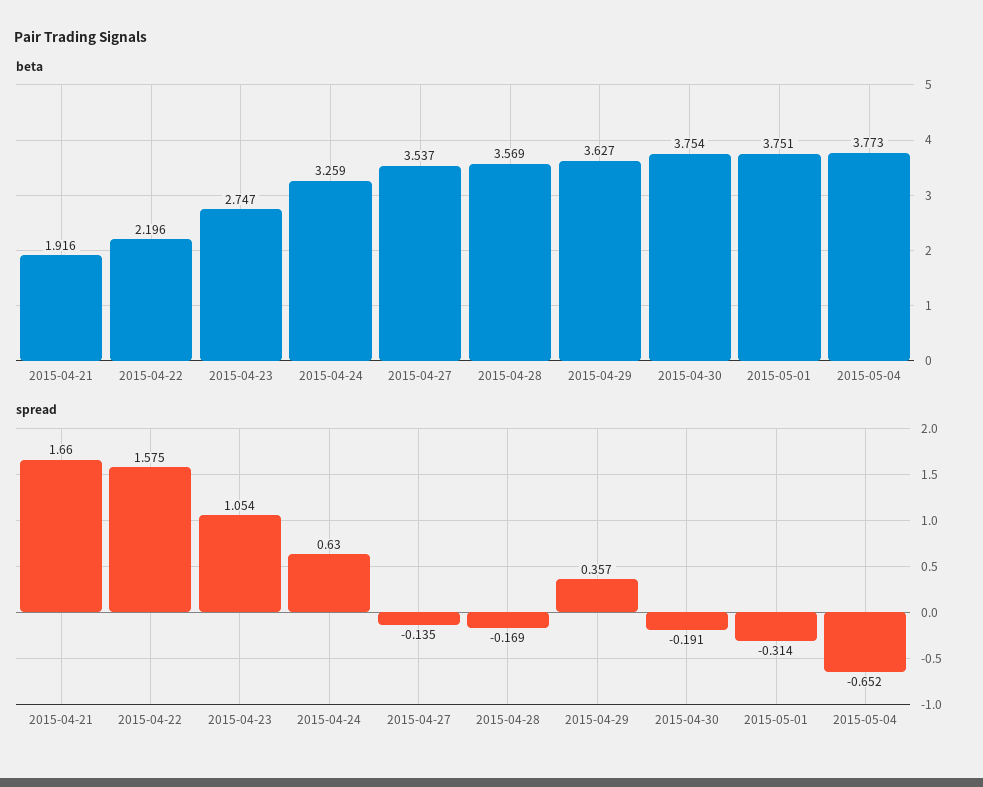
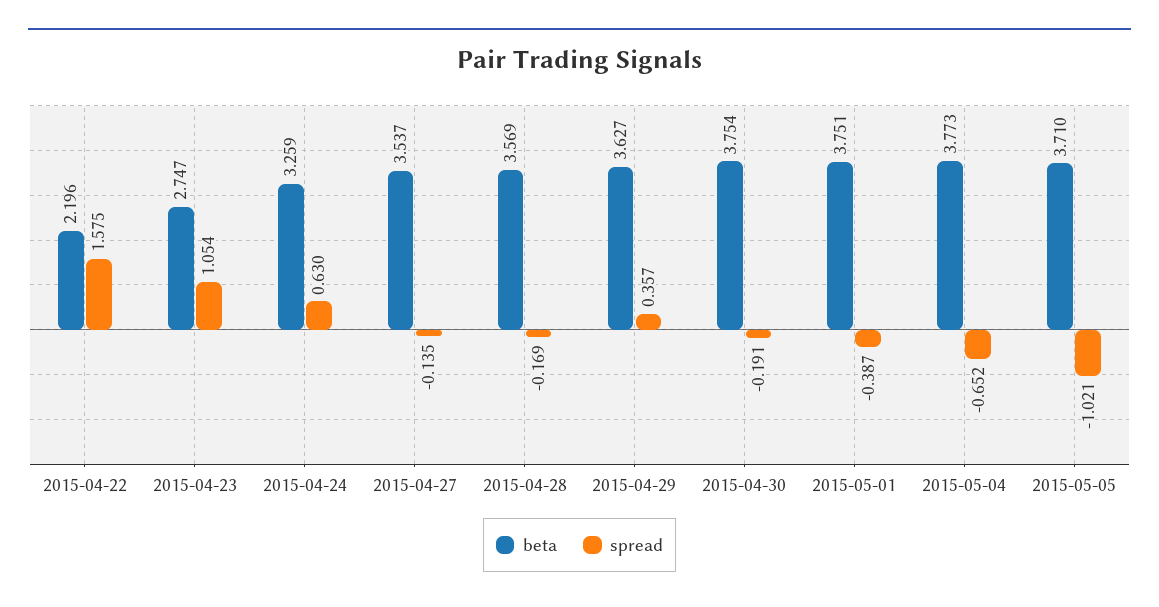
beta, 2015-04-21: 1.916 -> none
spread, 2015-04-21: 1.66 -> none
spread, 2015-05-01: -0.314 -> -0.387
beta, 2015-05-05: none -> 3.71
spread, 2015-05-05: none -> -1.021

